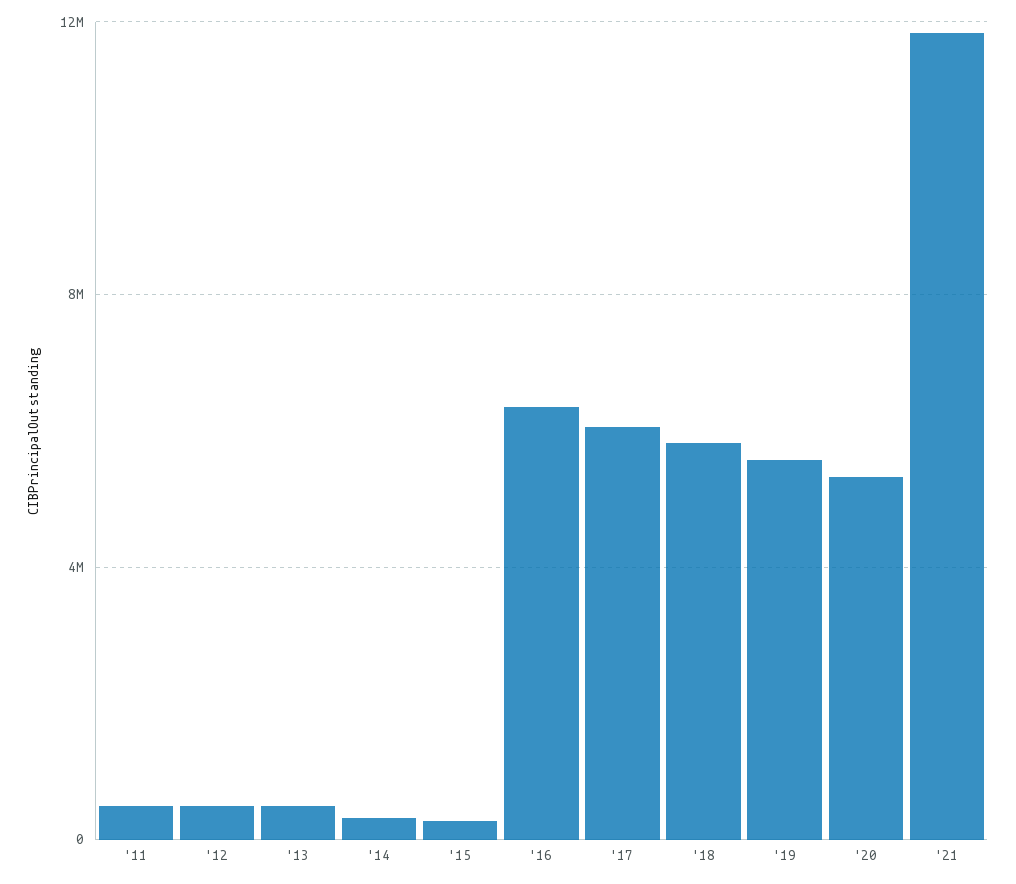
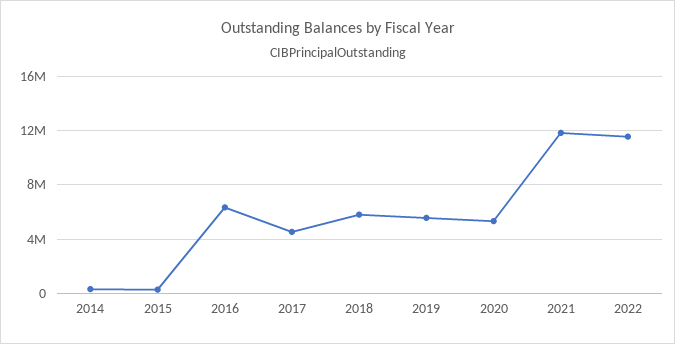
'11: 500000 -> none
'12: 500000 -> none
'13: 500000 -> none
'17: 6000000 -> 4500000
2022: none -> 11500000

